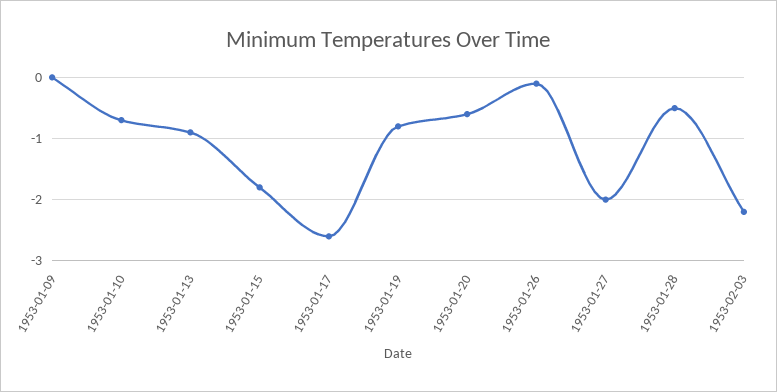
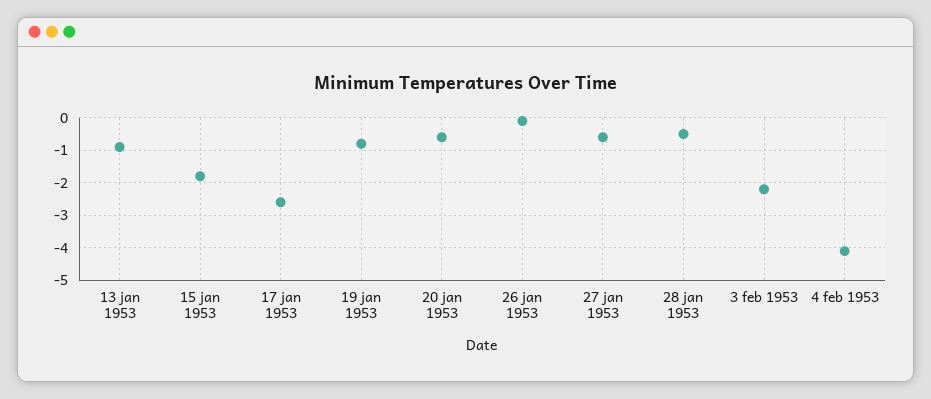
1953-01-09: 0 -> none
1953-01-10: -0.7 -> none
1953-01-27: -2 -> -0.5
4 feb 1953: none -> -4

